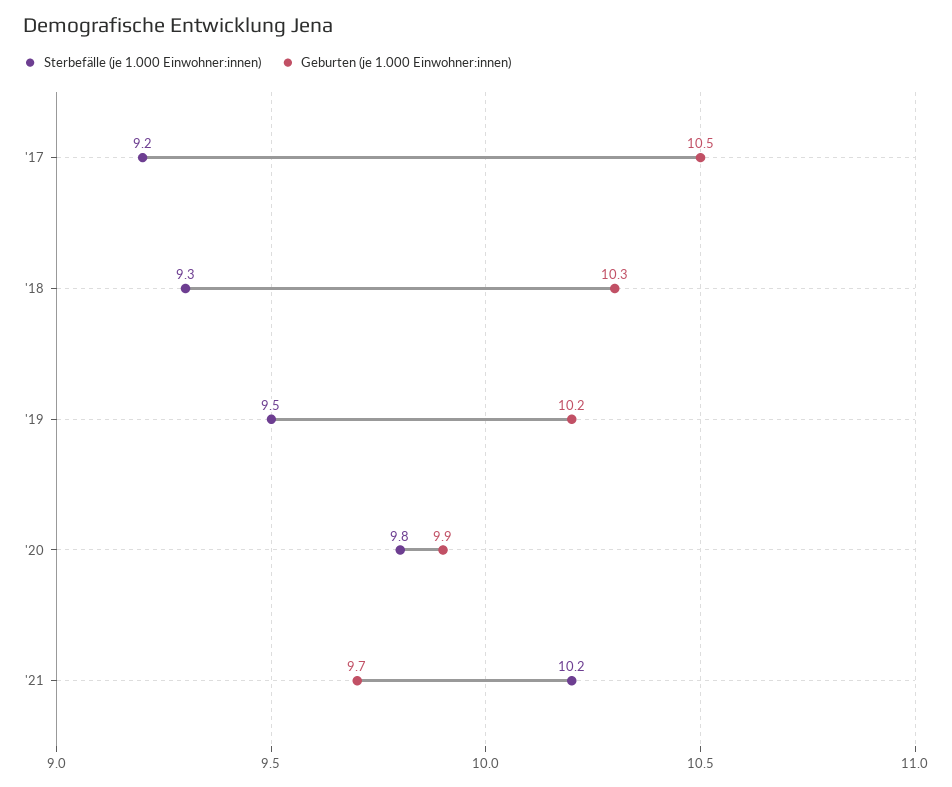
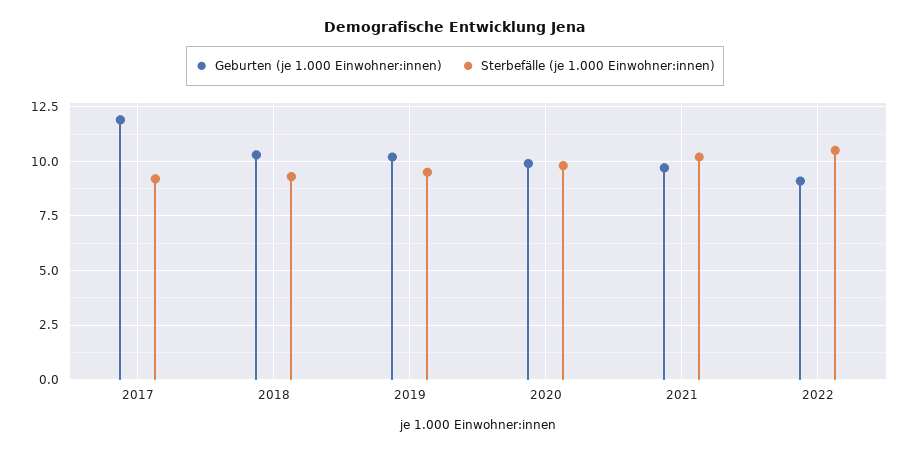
Geburten (je 1.000 Einwohner:innen), '17: 10.5 -> 12
Geburten (je 1.000 Einwohner:innen), 2022: none -> 9
Sterbefälle (je 1.000 Einwohner:innen), 2022: none -> 10.5

